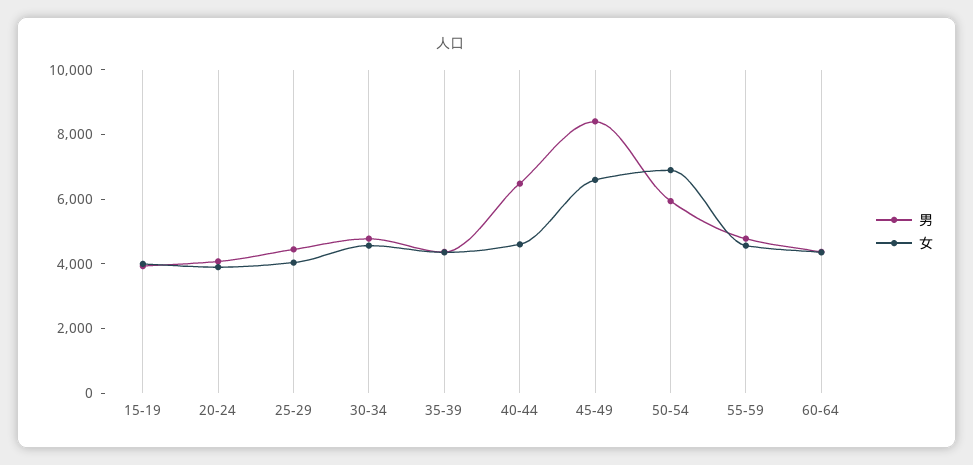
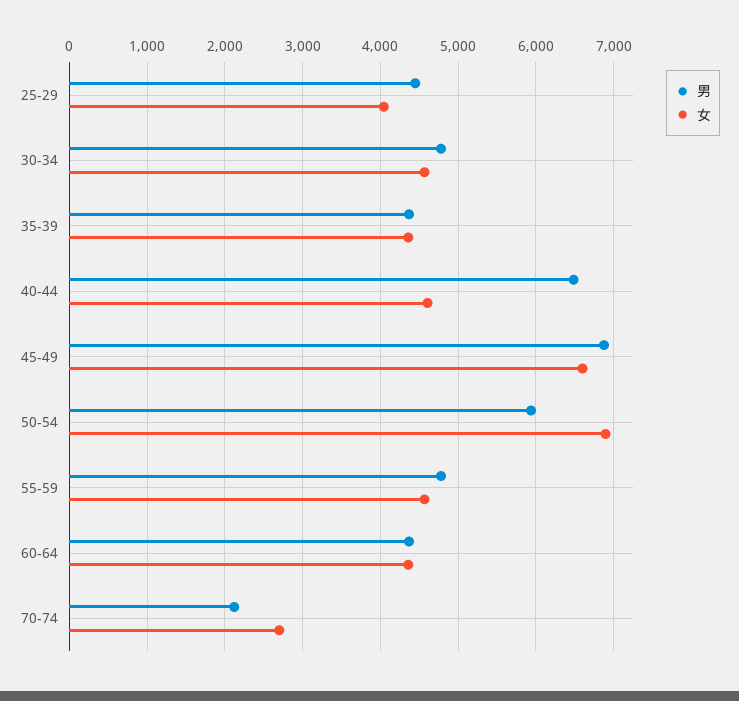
男, 15-19: 4000 -> none
女, 15-19: 4000 -> none
男, 20-24: 4000 -> none
女, 20-24: 4000 -> none
男, 45-49: 8500 -> 6900
男, 70-74: none -> 2100
女, 70-74: none -> 2700

